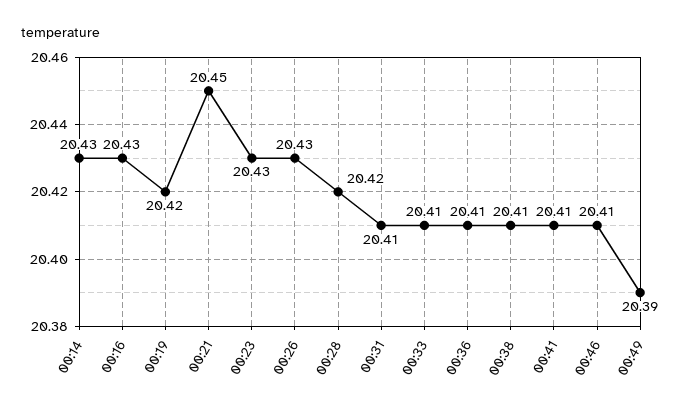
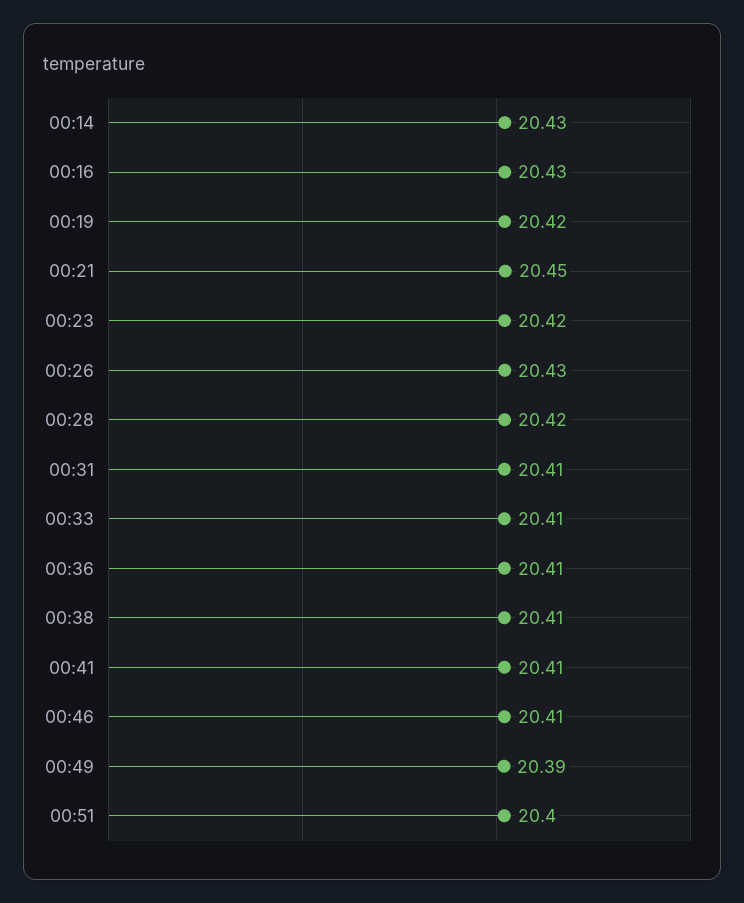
00:23: 20.43 -> 20.42
00:51: none -> 20.4

